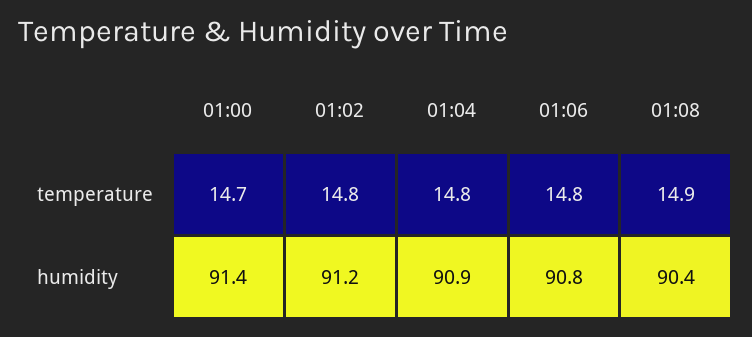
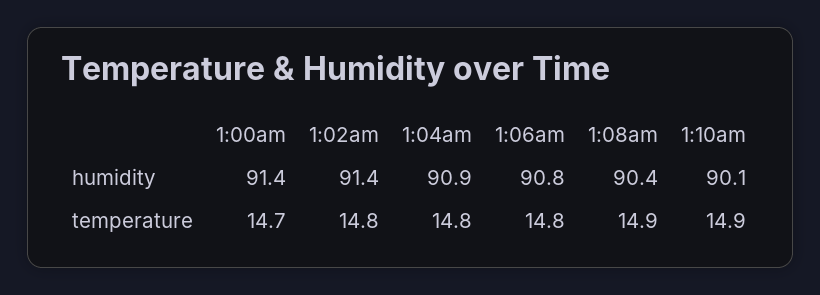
01:02, humidity: 91.2 -> 91.4
1:10am, humidity: none -> 90.1
1:10am, temperature: none -> 14.9

